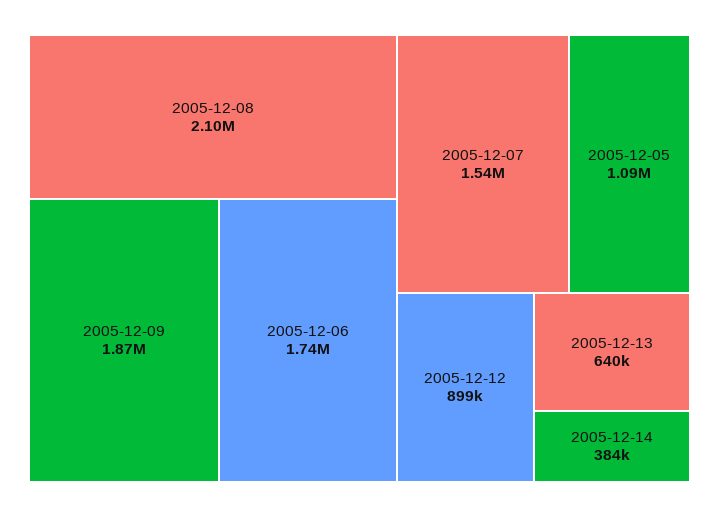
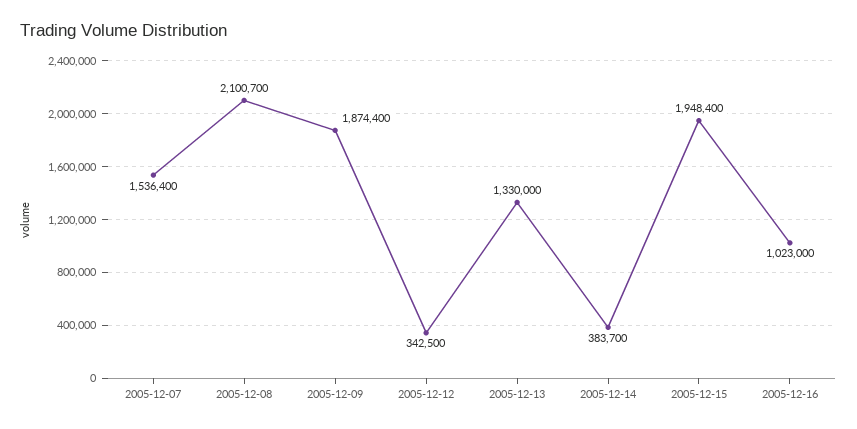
2005-12-06: 1740000 -> none
2005-12-05: 1090000 -> none
2005-12-12: 899000 -> 342500
2005-12-13: 640000 -> 1330000
2005-12-15: none -> 1948400
2005-12-16: none -> 1023000

